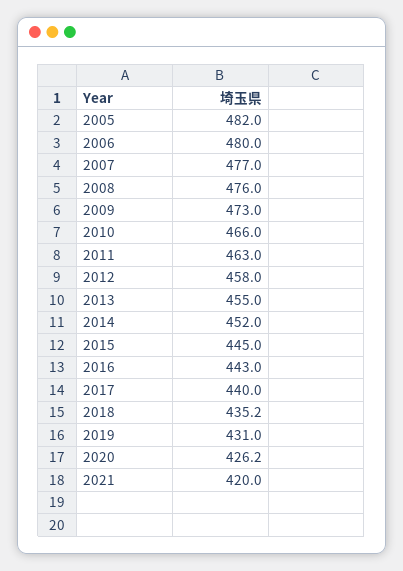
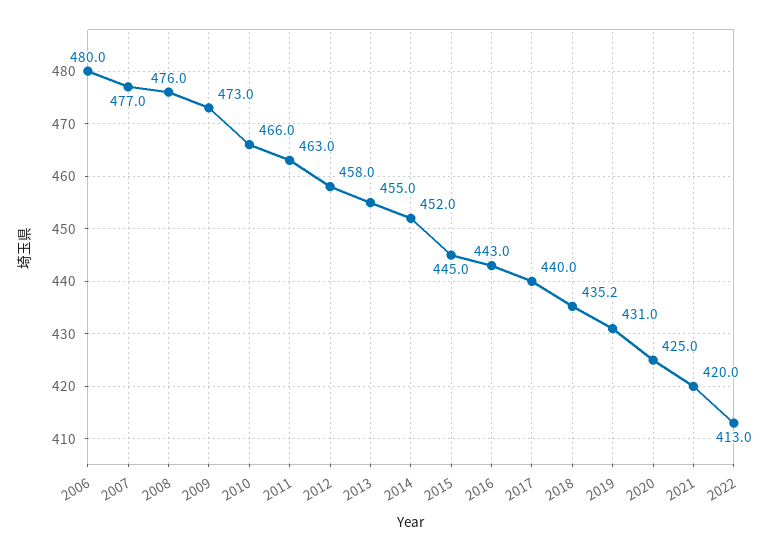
2005: 482 -> none
2020: 426.2 -> 425
2022: none -> 413

